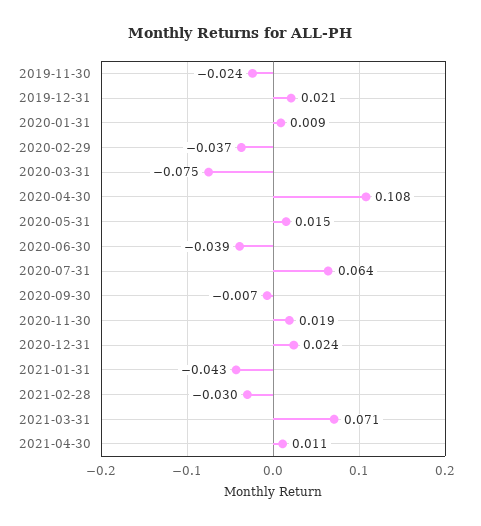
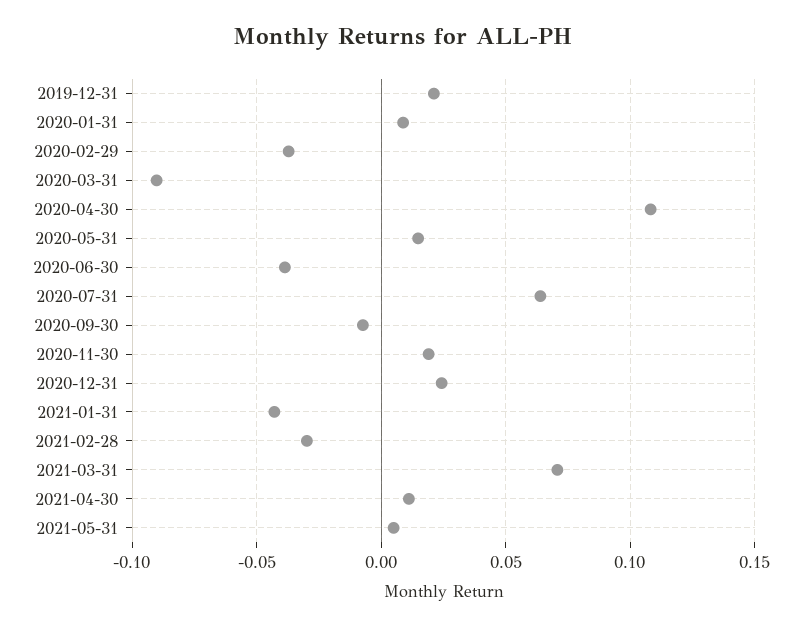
2019-11-30: -0.024 -> none
2020-03-31: -0.075 -> -0.09
2021-05-31: none -> 0.005

